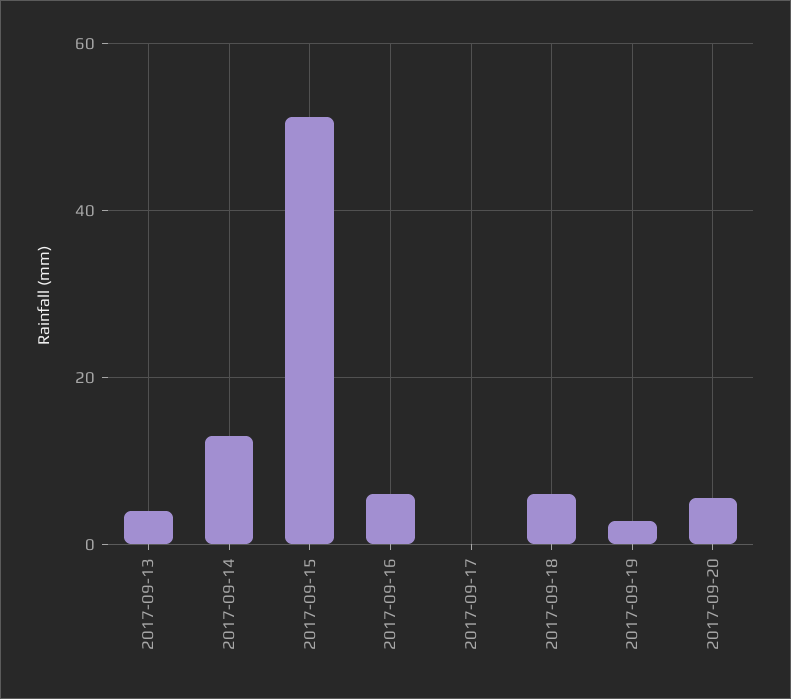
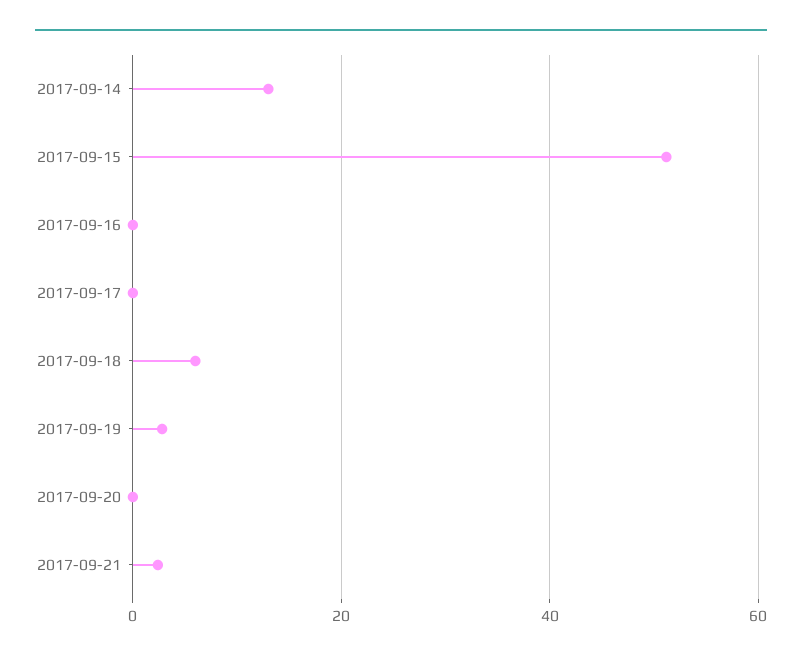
2017-09-13: 4 -> none
2017-09-16: 6 -> 0
2017-09-20: 6 -> 0
2017-09-21: none -> 2

